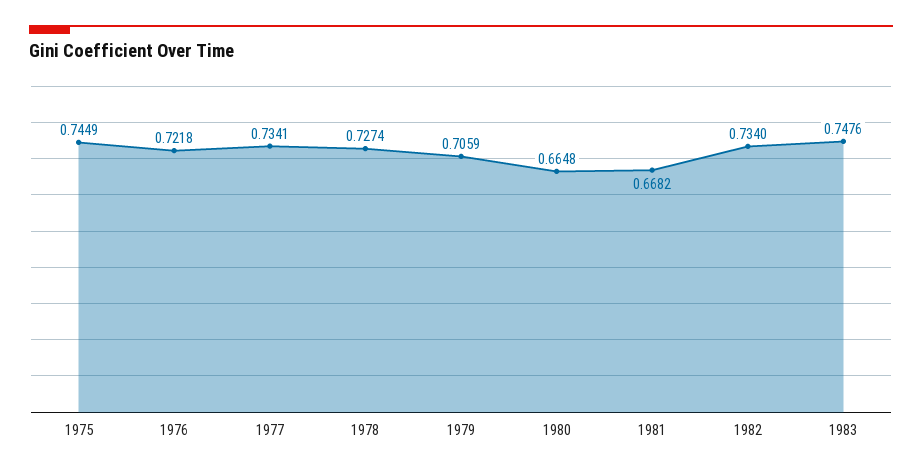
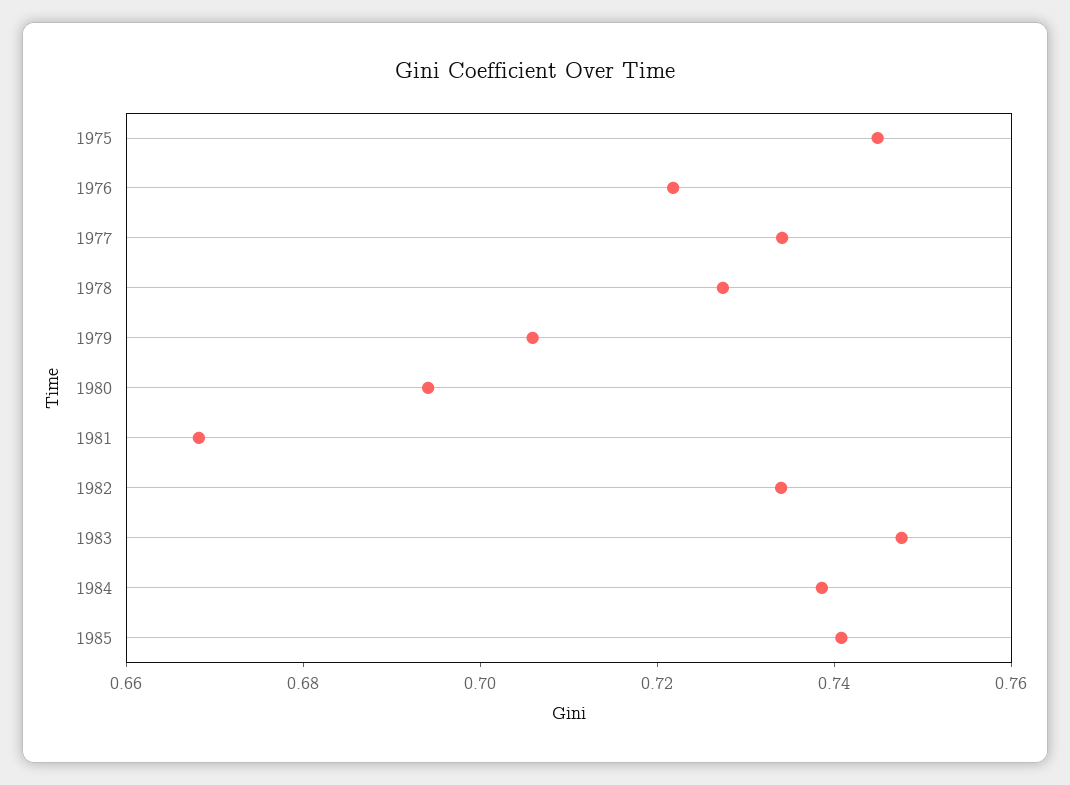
1980: 0.6648 -> 0.695
1984: none -> 0.74
1985: none -> 0.74

